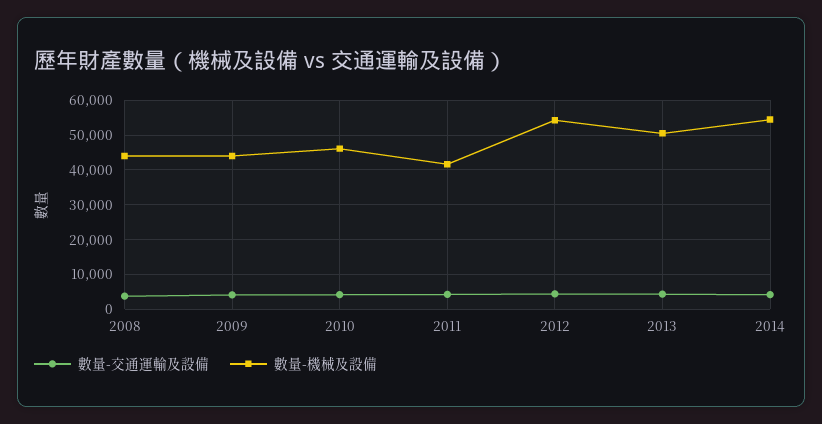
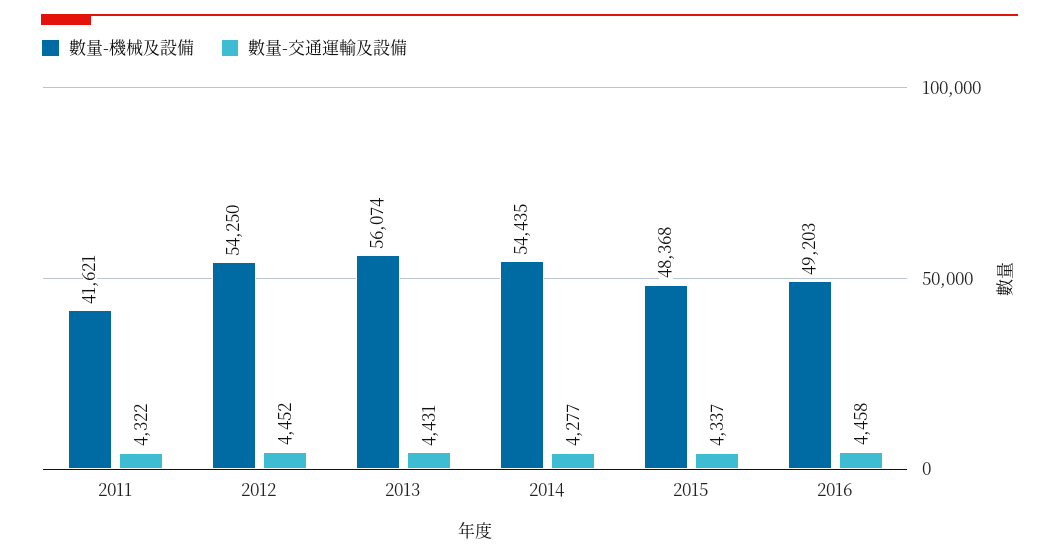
數量-交通運輸及設備, 2008: 4000 -> none
數量-機械及設備, 2008: 44000 -> none
數量-交通運輸及設備, 2009: 4000 -> none
數量-機械及設備, 2009: 44000 -> none
數量-交通運輸及設備, 2010: 4000 -> none
數量-機械及設備, 2010: 46000 -> none
數量-機械及設備, 2013: 50000 -> 56074
數量-機械及設備, 2015: none -> 48368
數量-交通運輸及設備, 2015: none -> 4337
數量-機械及設備, 2016: none -> 49203
數量-交通運輸及設備, 2016: none -> 4458

